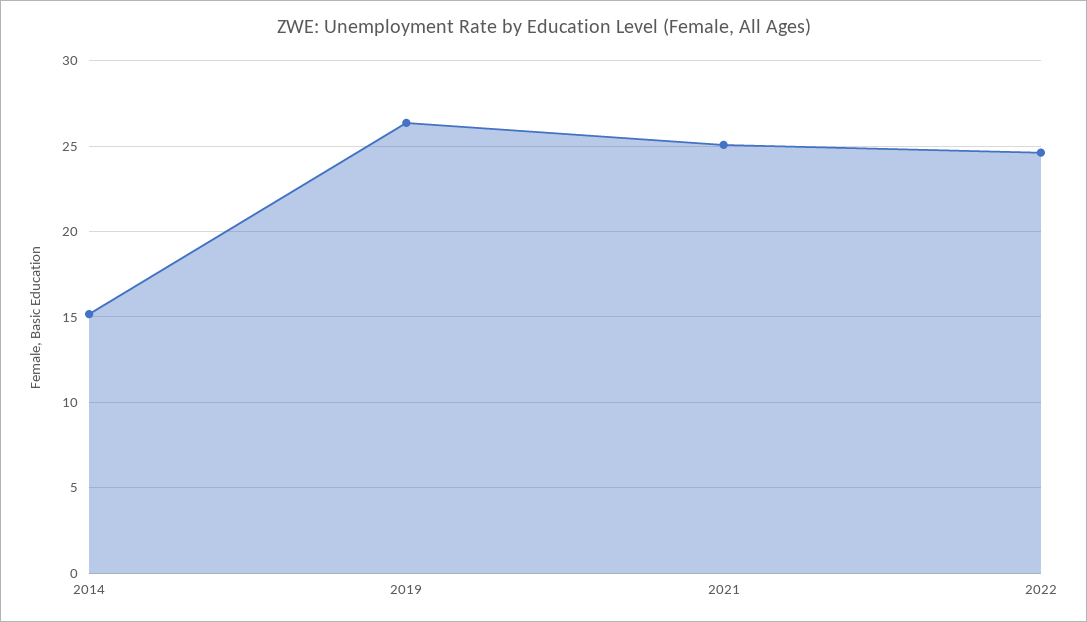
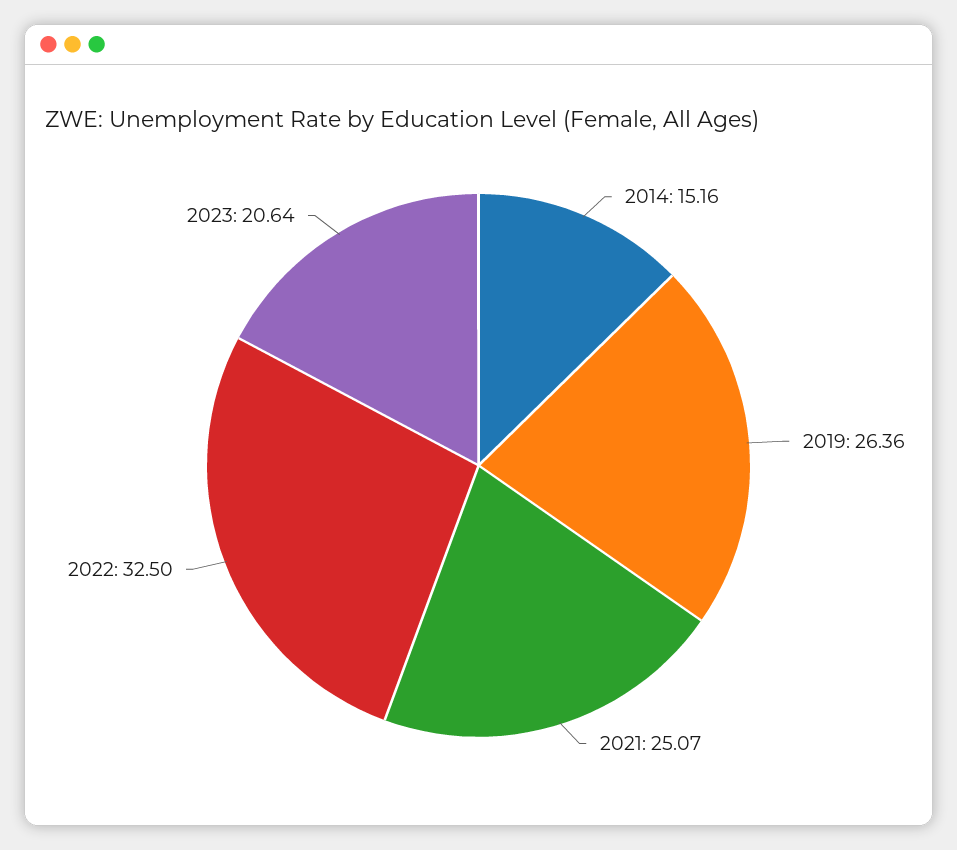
2022: 24.5 -> 32.5
2023: none -> 20.64

